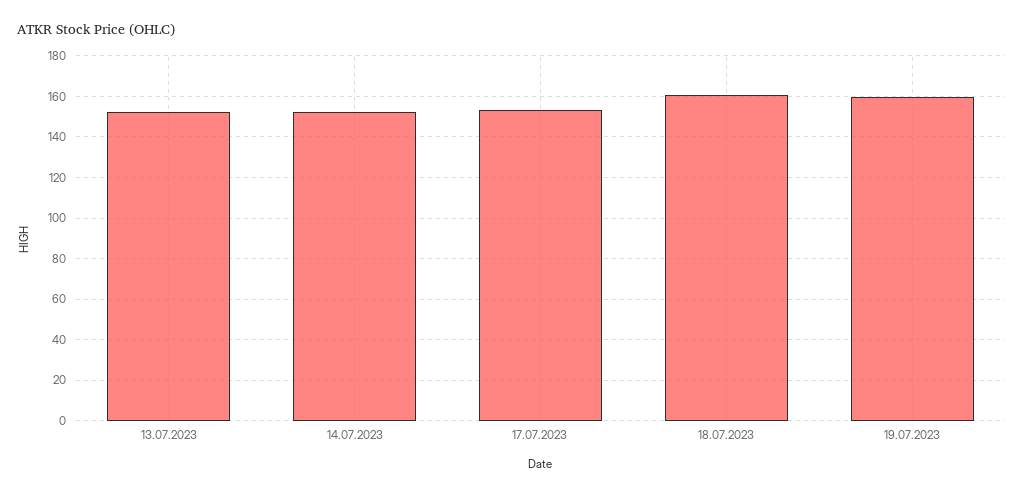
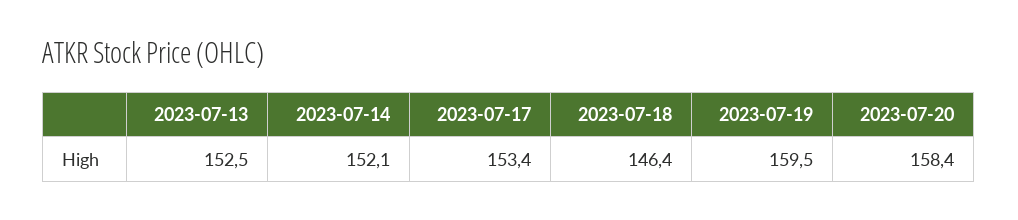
18.07.2023: 160 -> 146.4
2023-07-20: none -> 158.4

